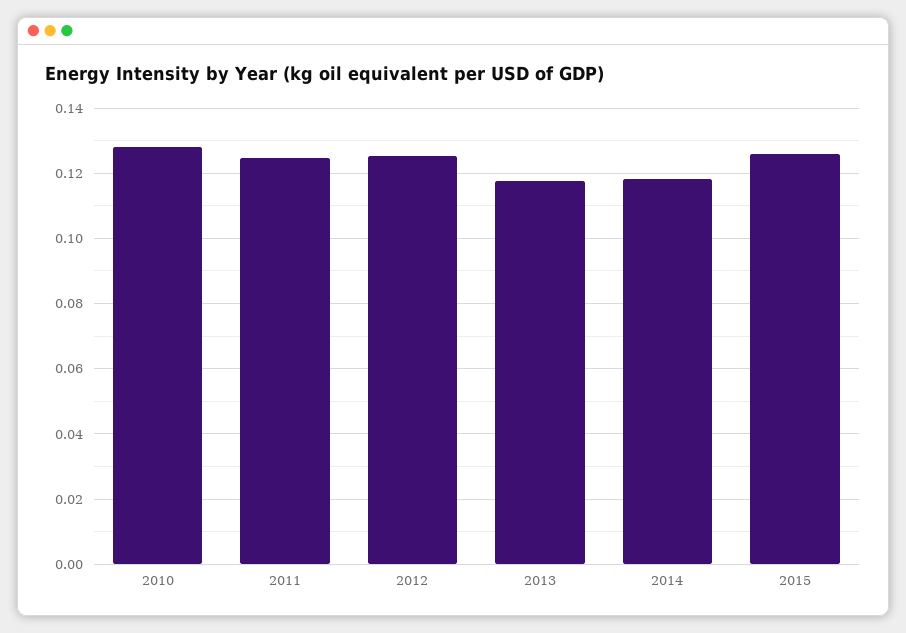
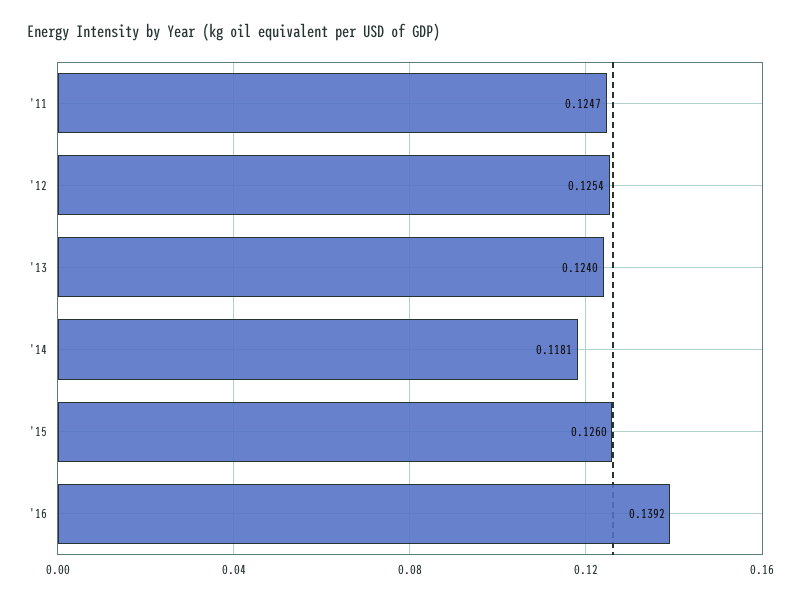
2010: 0.128 -> none
2013: 0.118 -> 0.124
'16: none -> 0.1392

